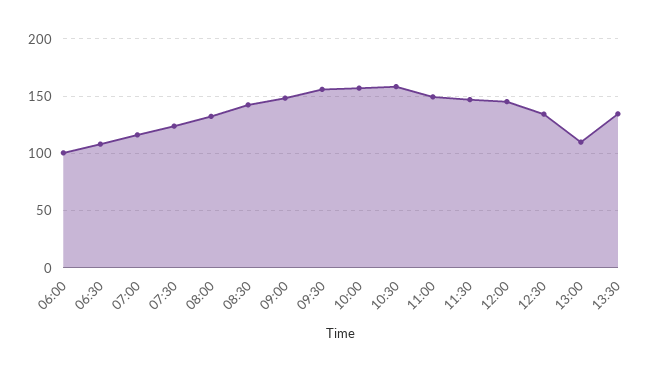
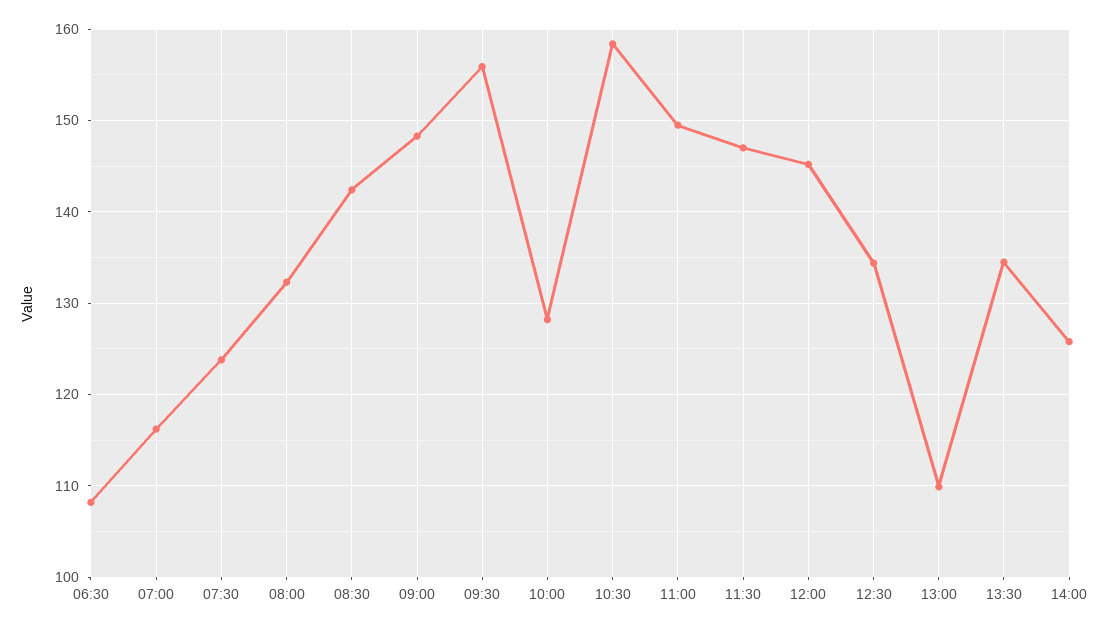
06:00: 100 -> none
10:00: 160 -> 128
14:00: none -> 126

